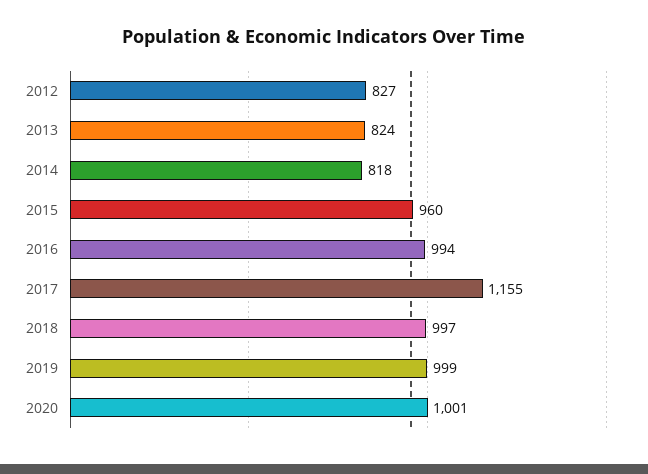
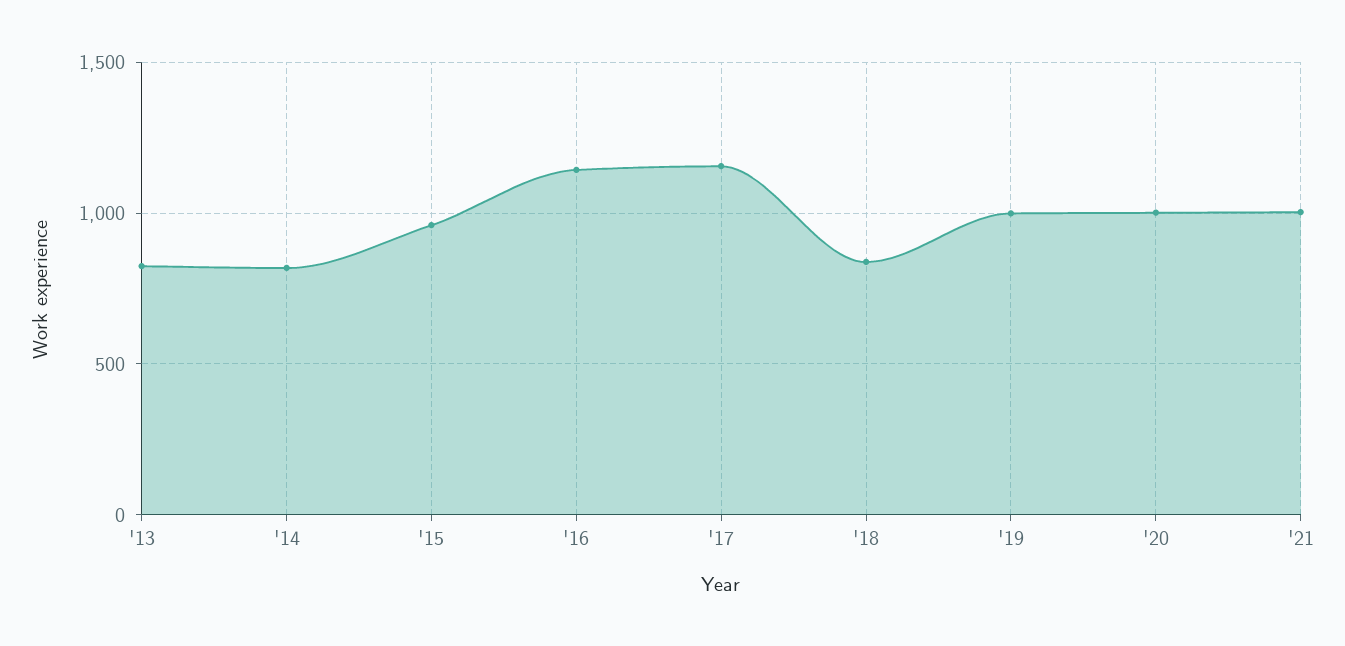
2012: 827 -> none
2016: 994 -> 1150
2018: 997 -> 850
'21: none -> 1000

